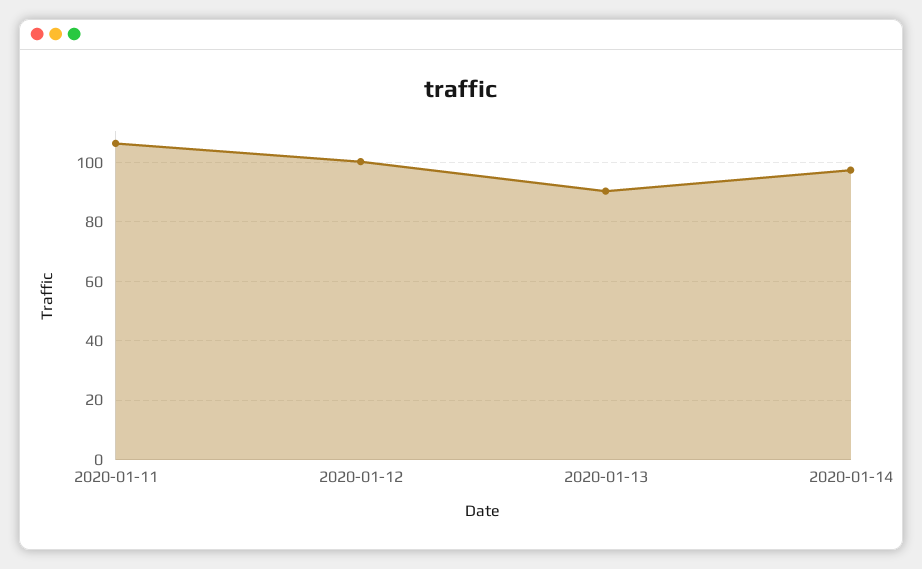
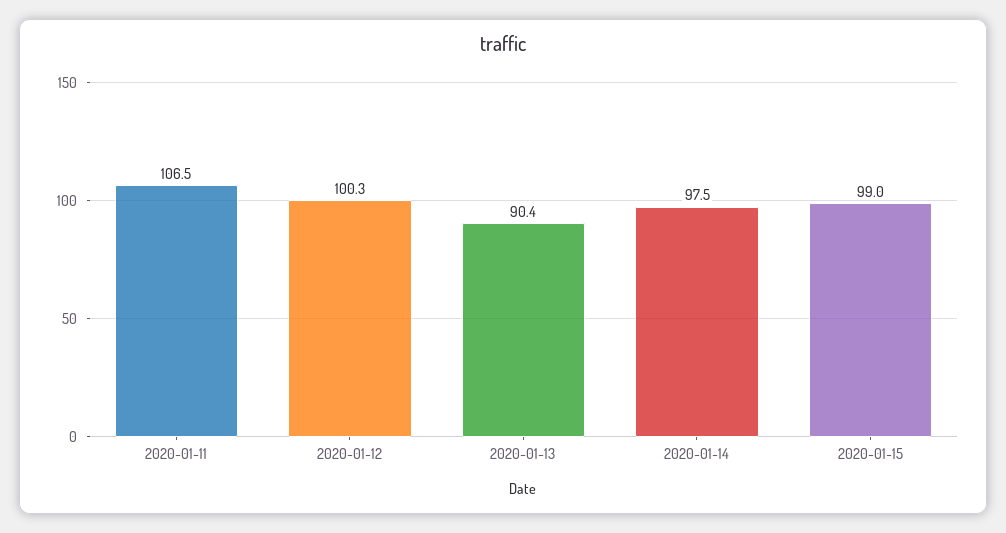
2020-01-15: none -> 99

